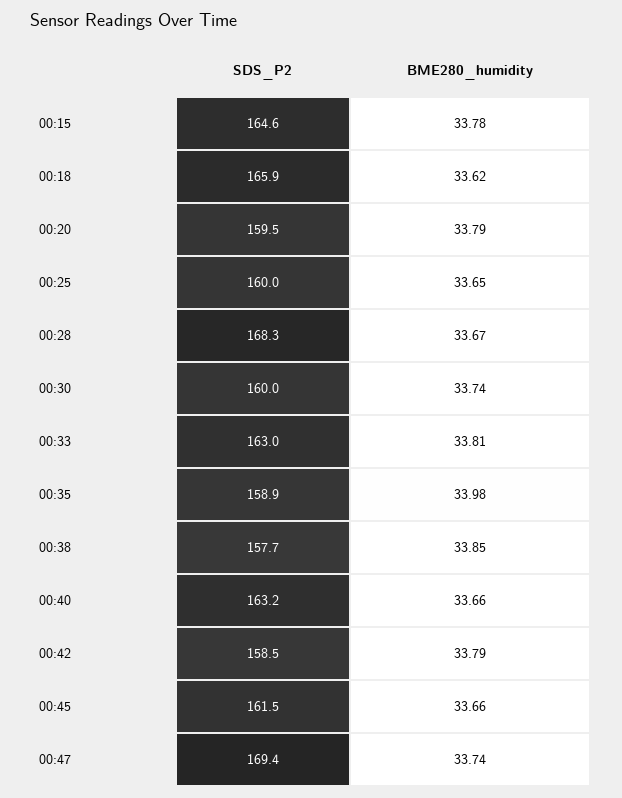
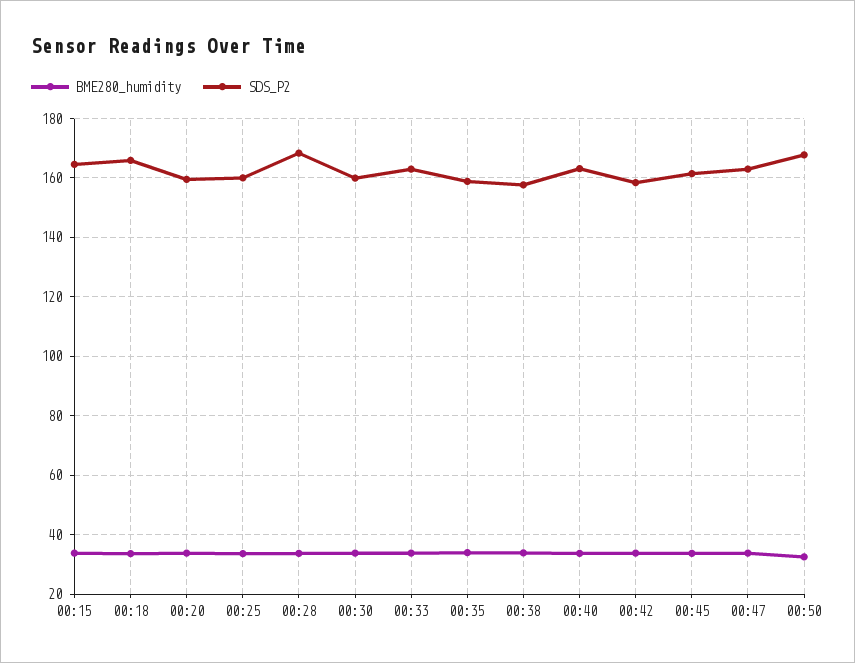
SDS_P2, 00:47: 169.4 -> 162.5
BME280_humidity, 00:50: none -> 32.5
SDS_P2, 00:50: none -> 167.5

